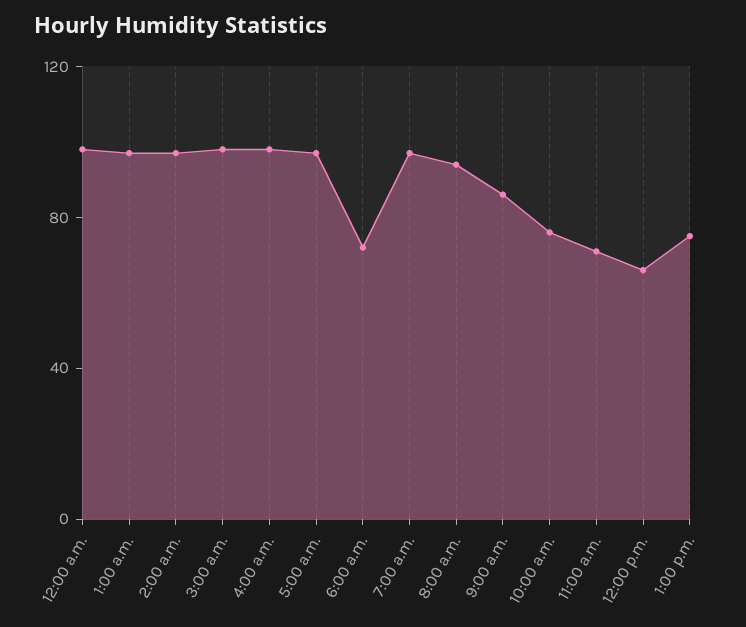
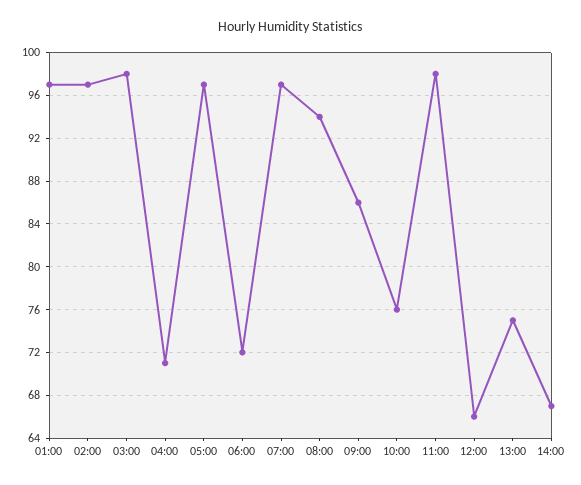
12:00 a.m.: 100 -> none
4:00 a.m.: 100 -> 71
11:00 a.m.: 70 -> 98
14:00: none -> 67

